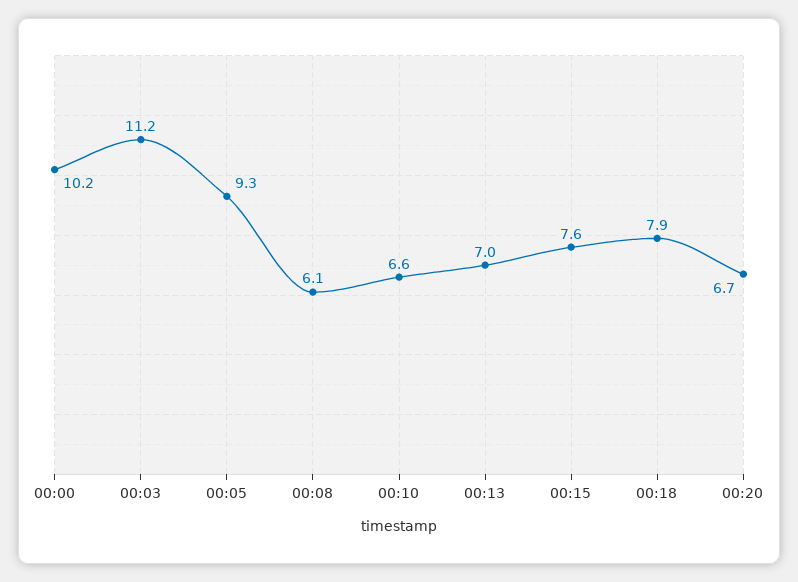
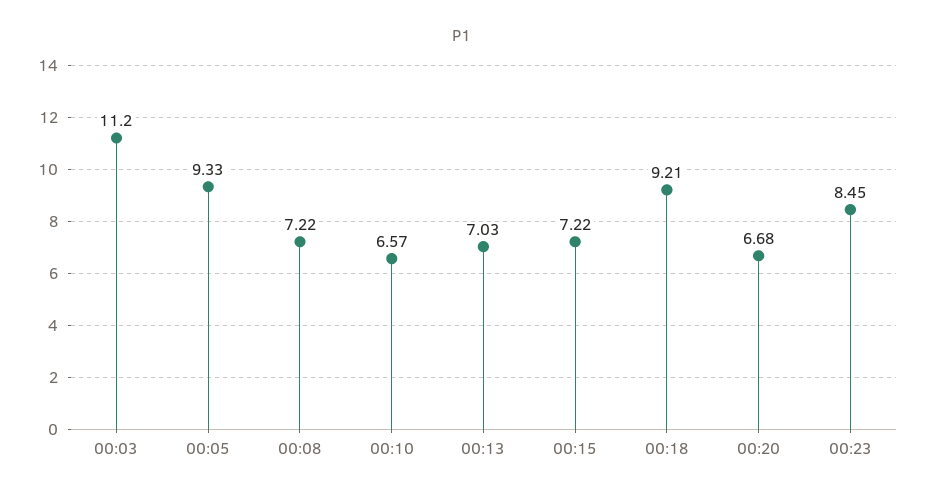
00:00: 10.2 -> none
00:08: 6.1 -> 7.22
00:15: 7.6 -> 7.22
00:18: 7.9 -> 9.21
00:23: none -> 8.45

